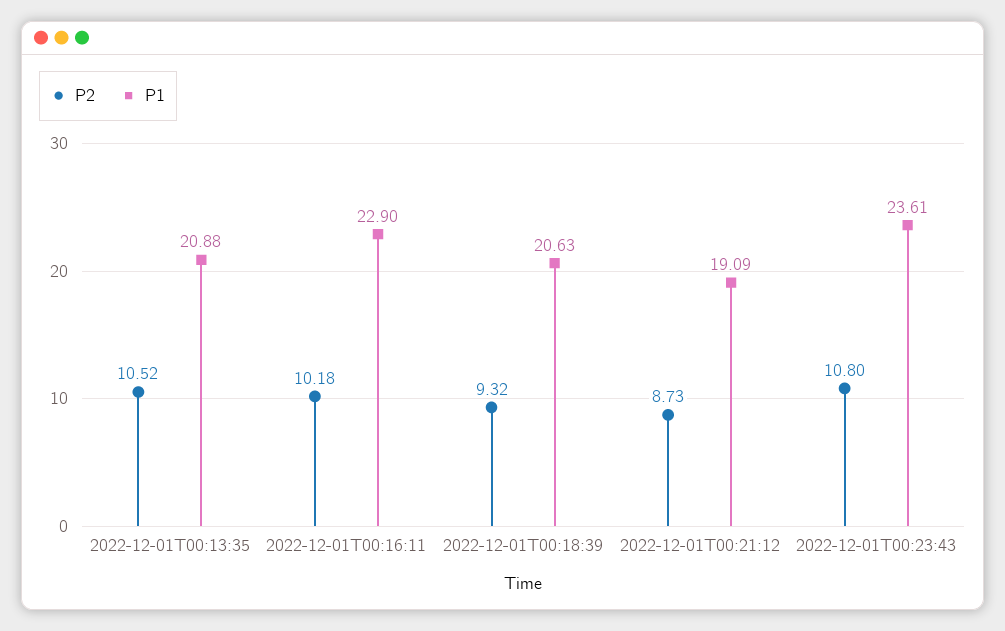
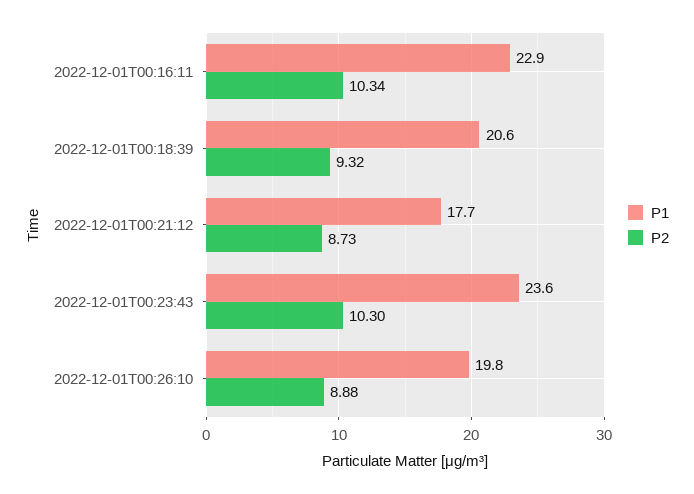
P2, 2022-12-01T00:13:35: 10.52 -> none
P1, 2022-12-01T00:13:35: 20.88 -> none
P2, 2022-12-01T00:16:11: 10.18 -> 10.34
P1, 2022-12-01T00:21:12: 19.09 -> 17.7
P2, 2022-12-01T00:23:43: 10.8 -> 10.3
P1, 2022-12-01T00:26:10: none -> 19.8
P2, 2022-12-01T00:26:10: none -> 8.88

